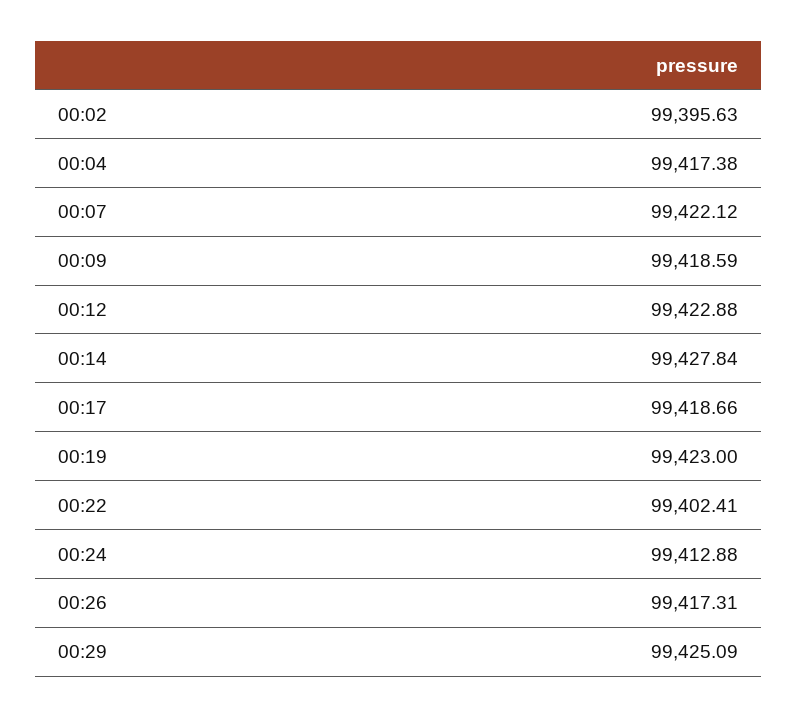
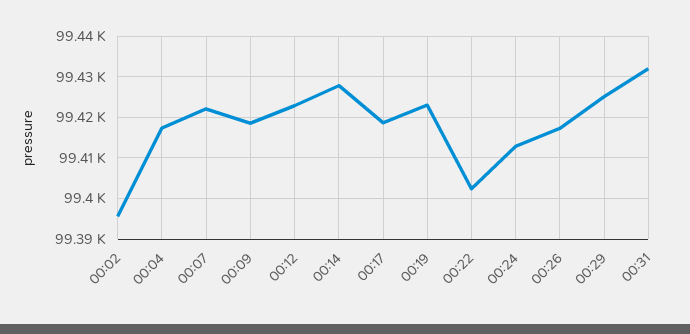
00:31: none -> 99432

